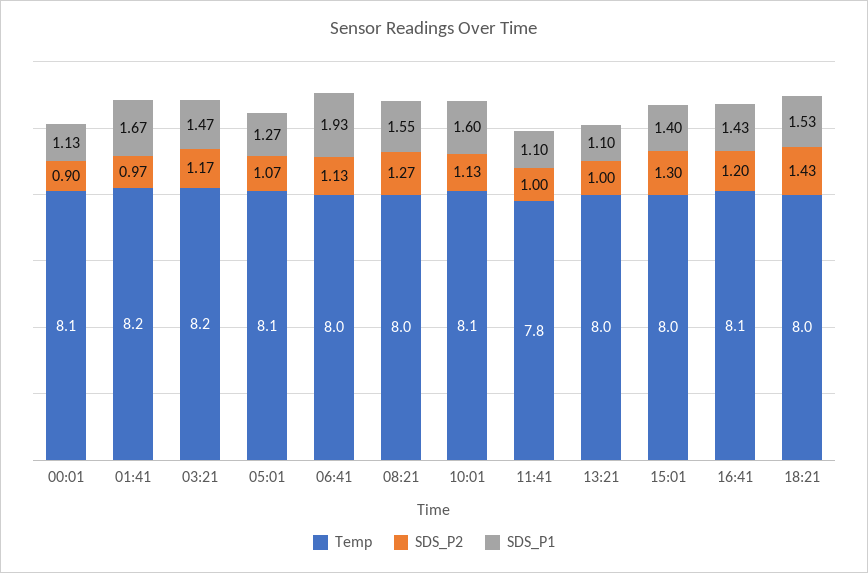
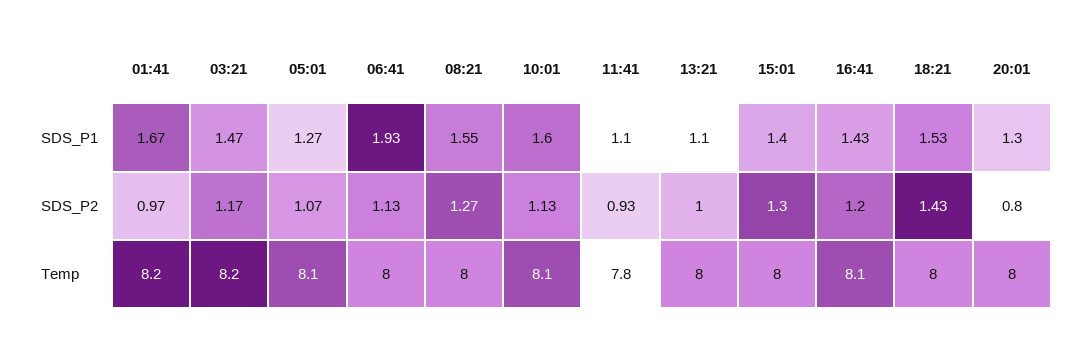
Temp, 00:01: 8.1 -> none
SDS_P2, 00:01: 0.9 -> none
SDS_P1, 00:01: 1.13 -> none
SDS_P2, 11:41: 1 -> 0.93
SDS_P1, 20:01: none -> 1.3
SDS_P2, 20:01: none -> 0.8
Temp, 20:01: none -> 8

